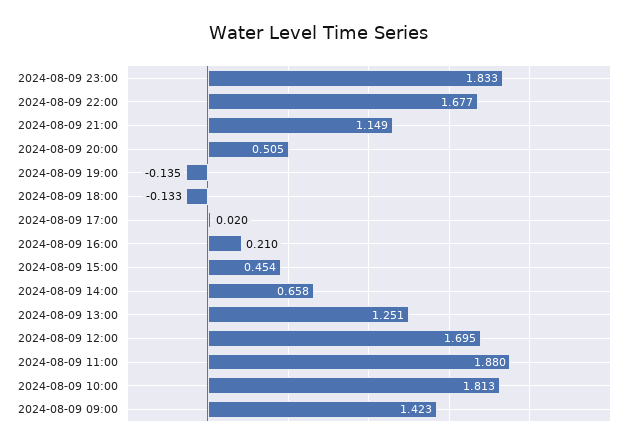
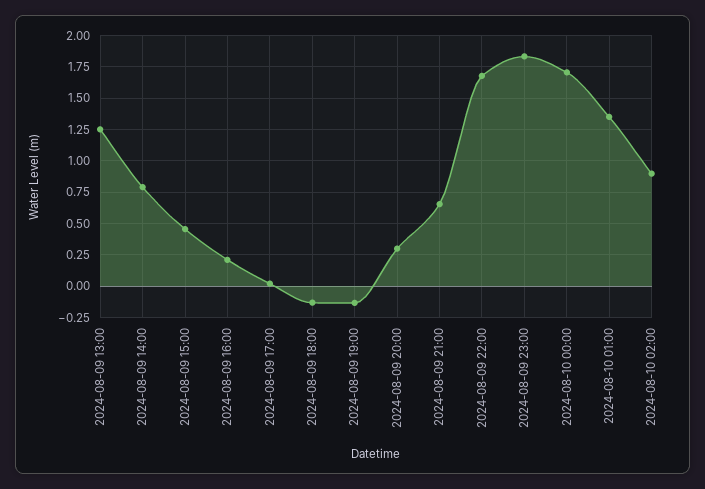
2024-08-09 21:00: 1.149 -> 0.65
2024-08-09 20:00: 0.505 -> 0.3
2024-08-09 14:00: 0.658 -> 0.8
2024-08-09 12:00: 1.695 -> none
2024-08-09 11:00: 1.88 -> none
2024-08-09 10:00: 1.813 -> none
2024-08-09 09:00: 1.423 -> none
2024-08-10 00:00: none -> 1.7
2024-08-10 01:00: none -> 1.35
2024-08-10 02:00: none -> 0.9

